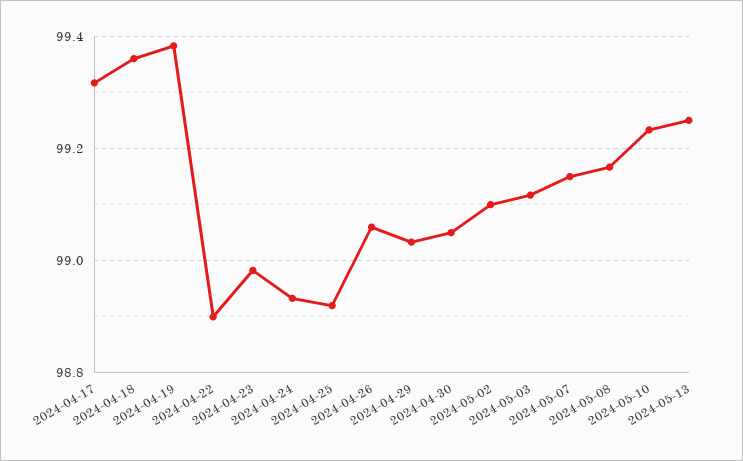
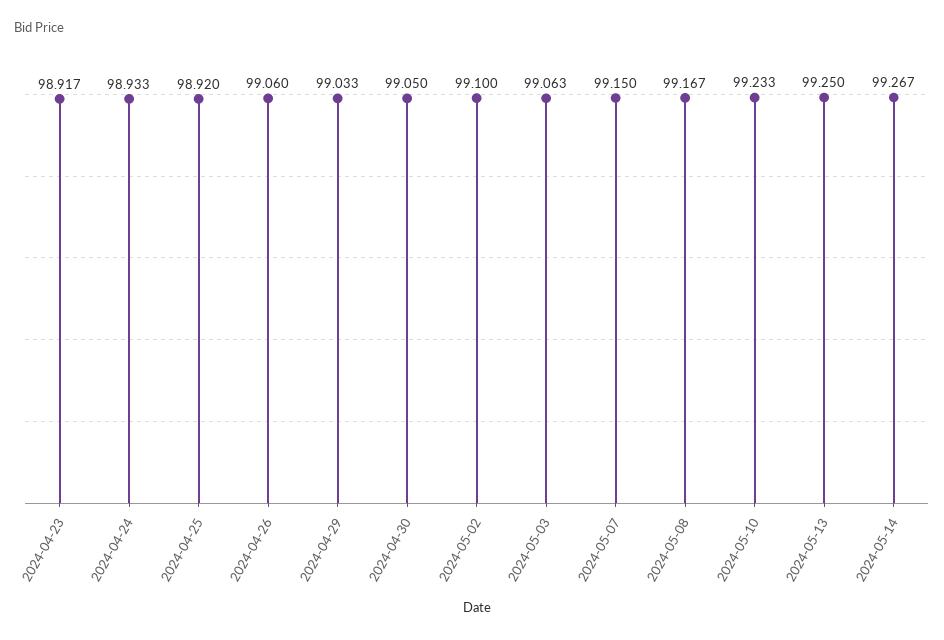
2024-04-17: 99.32 -> none
2024-04-18: 99.36 -> none
2024-04-19: 99.38 -> none
2024-04-22: 98.9 -> none
2024-04-23: 98.98 -> 98.917
2024-05-03: 99.12 -> 99.063
2024-05-14: none -> 99.267

